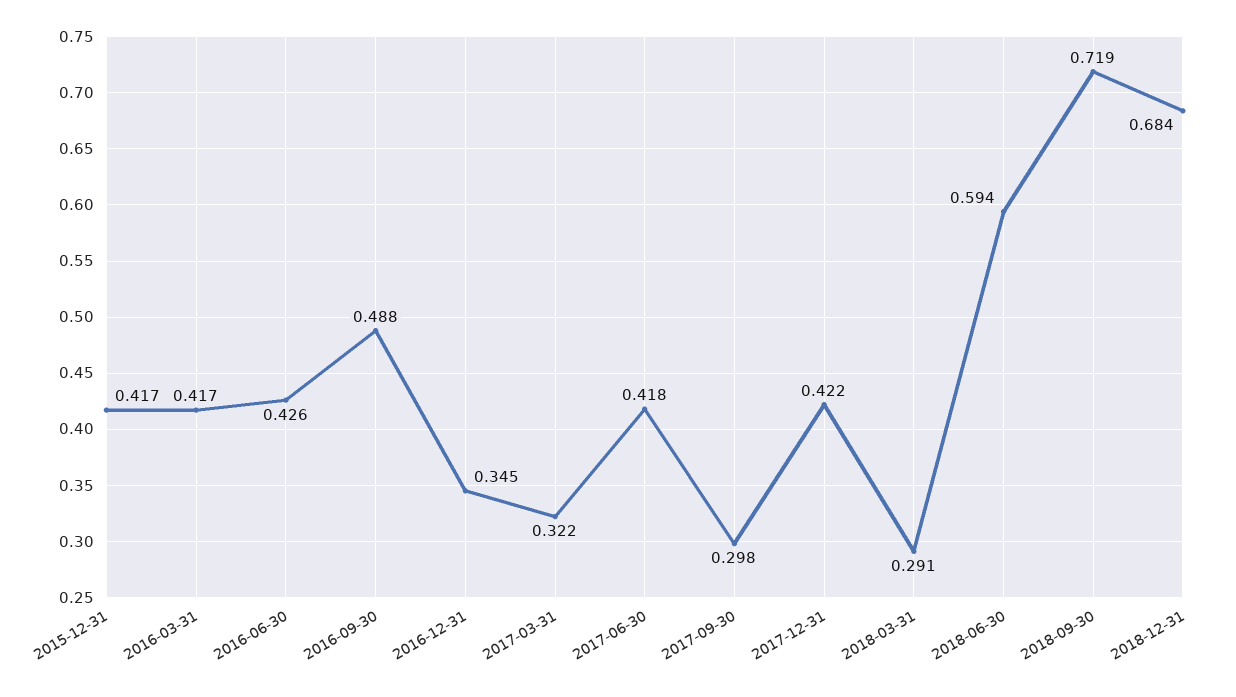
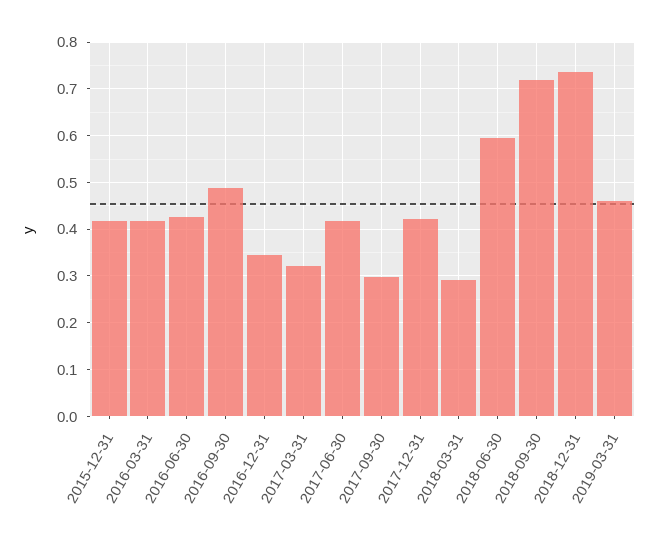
2018-12-31: 0.684 -> 0.74
2019-03-31: none -> 0.46

